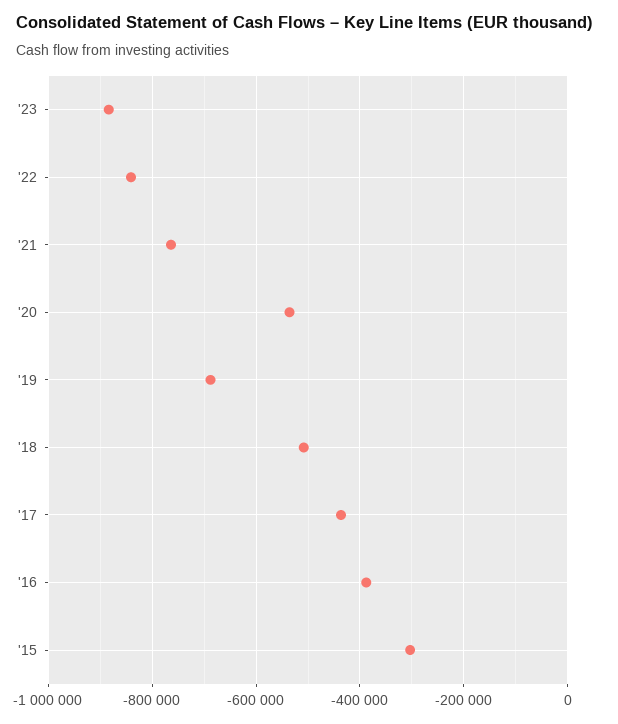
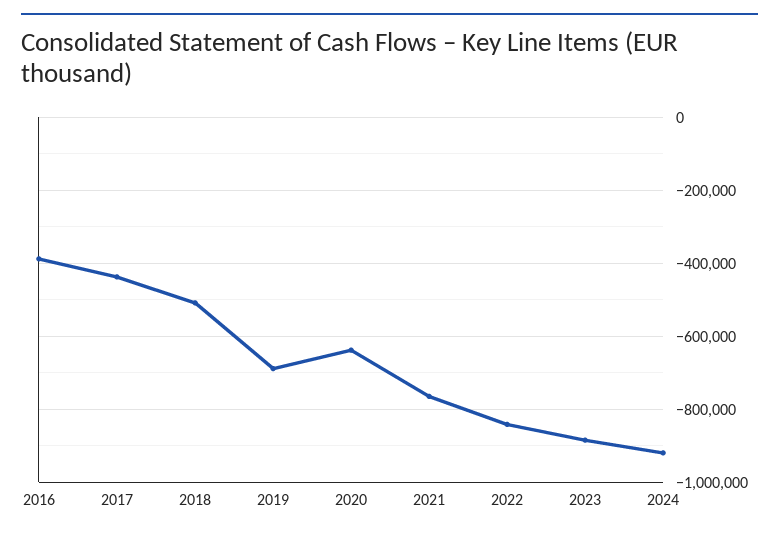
'20: -540000 -> -640000
'15: -300000 -> none
2024: none -> -920000

